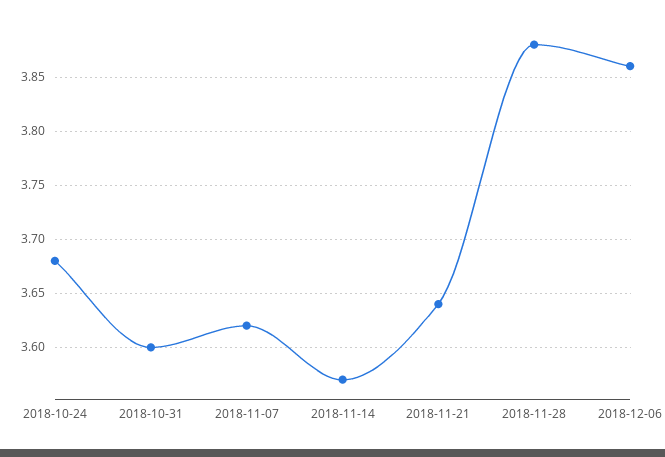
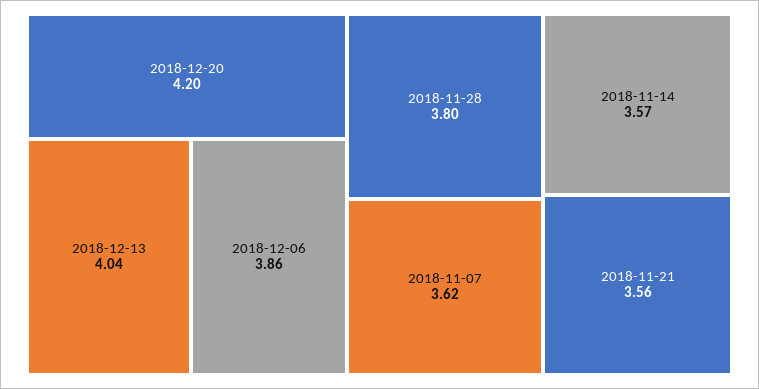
2018-10-24: 3.68 -> none
2018-10-31: 3.6 -> none
2018-11-21: 3.64 -> 3.56
2018-11-28: 3.88 -> 3.8
2018-12-20: none -> 4.2
2018-12-13: none -> 4.04

